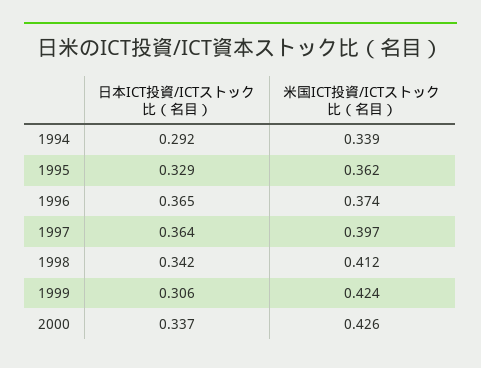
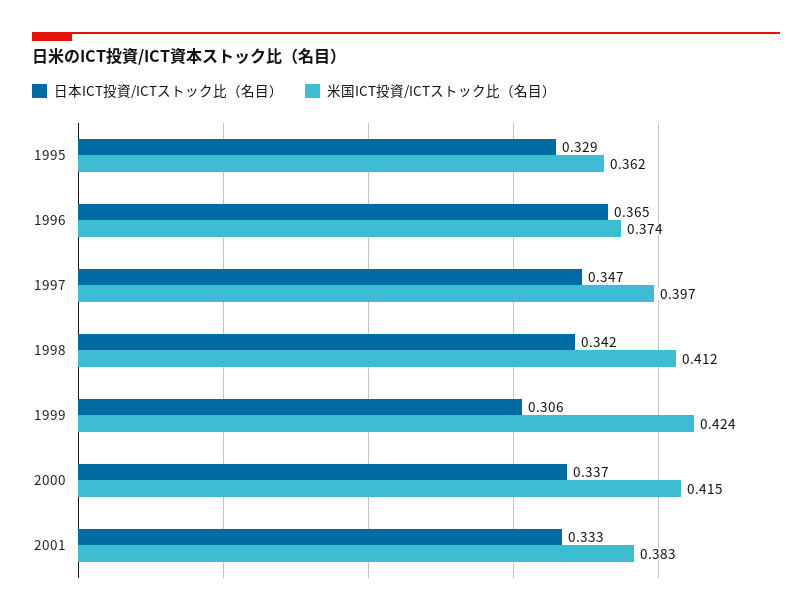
日本ICT投資/ICTストック比（名目）, 1994: 0.292 -> none
米国ICT投資/ICTストック比（名目）, 1994: 0.339 -> none
日本ICT投資/ICTストック比（名目）, 1997: 0.364 -> 0.347
米国ICT投資/ICTストック比（名目）, 2000: 0.426 -> 0.415
日本ICT投資/ICTストック比（名目）, 2001: none -> 0.333
米国ICT投資/ICTストック比（名目）, 2001: none -> 0.383

